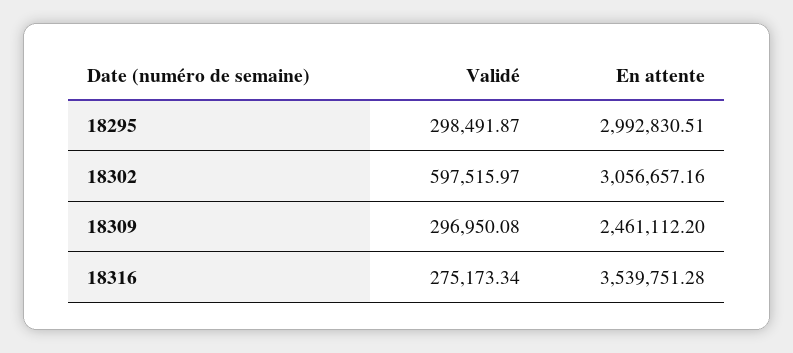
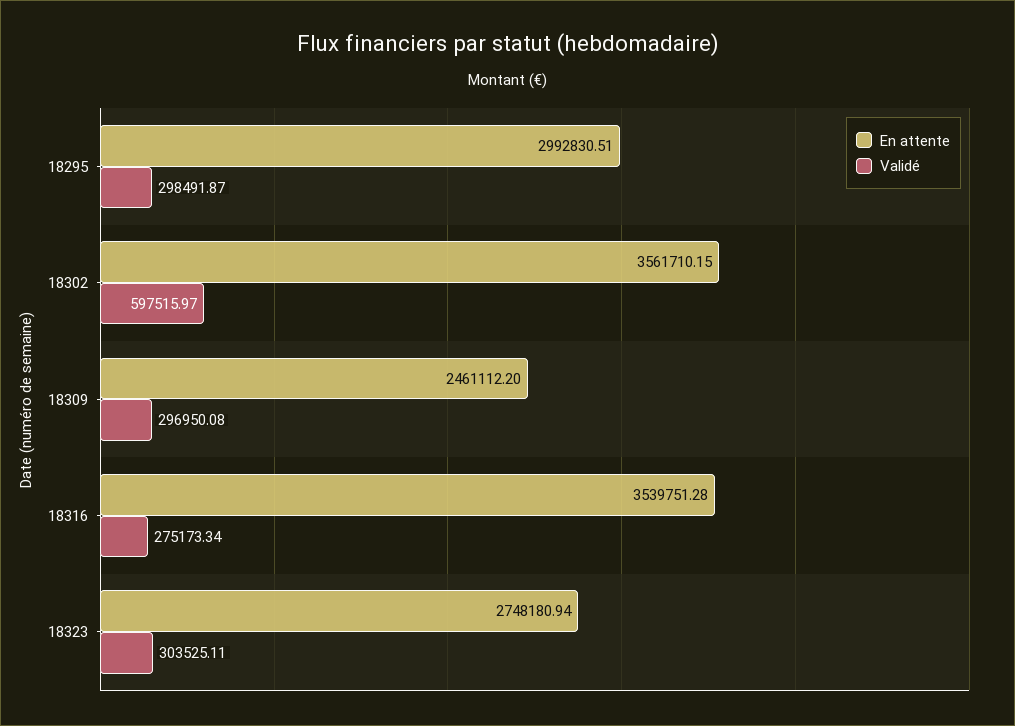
En attente, 18302: 3056657.16 -> 3561710.15
En attente, 18323: none -> 2748180.94
Validé, 18323: none -> 303525.11

